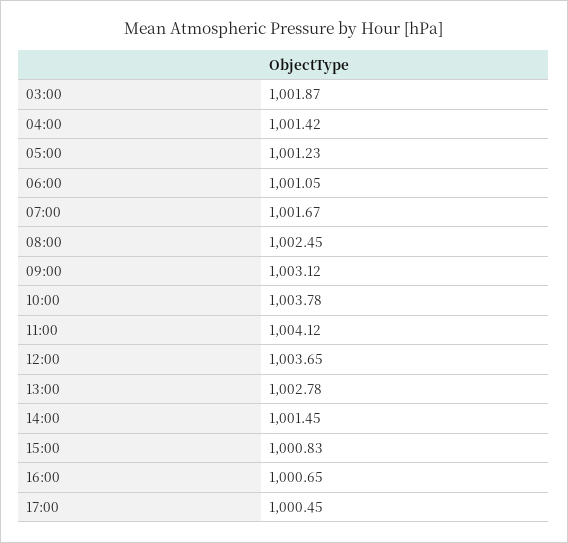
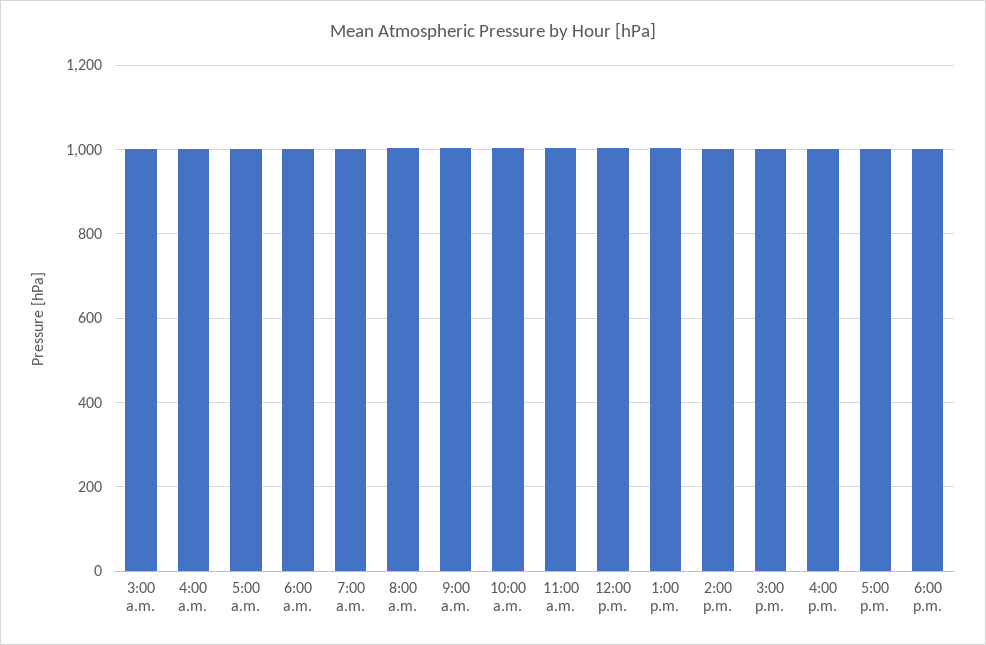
6:00 p.m.: none -> 1000

